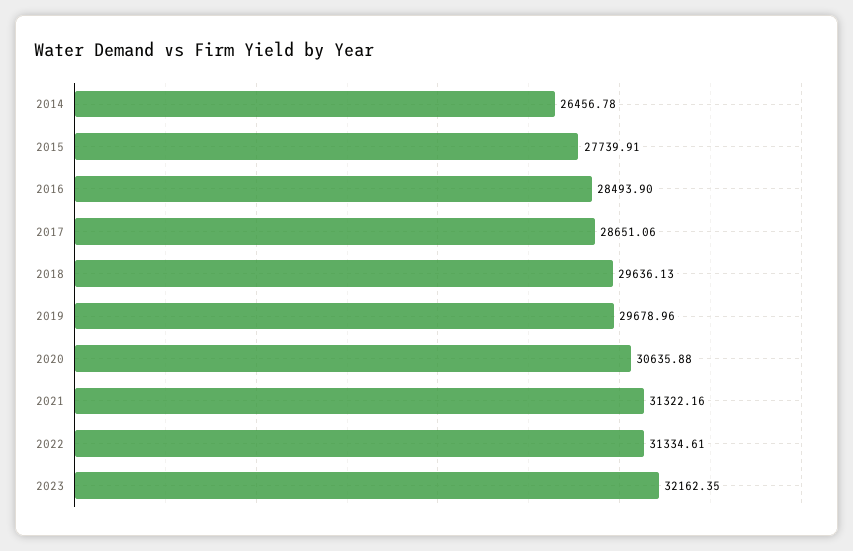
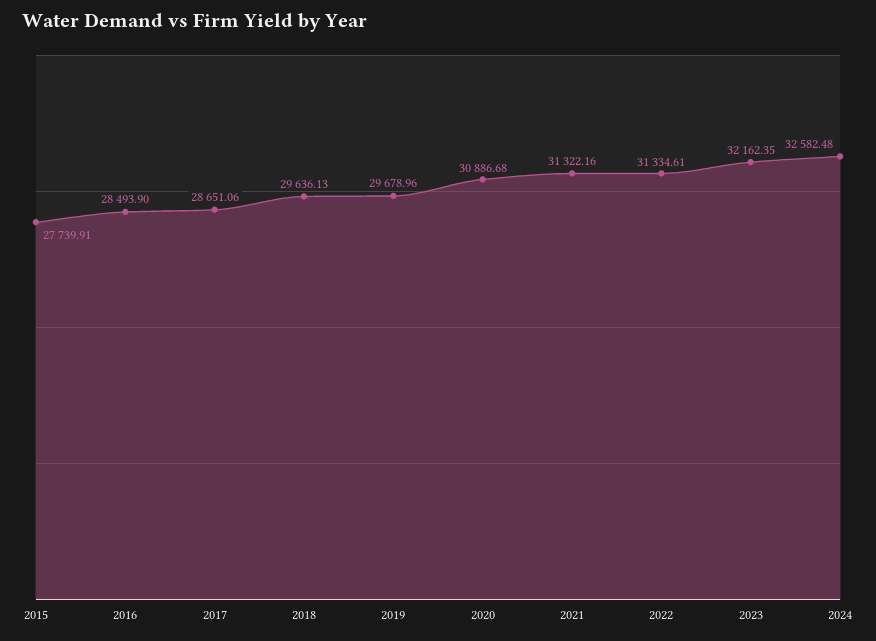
2014: 26456.78 -> none
2020: 30635.88 -> 30886.68
2024: none -> 32582.48

